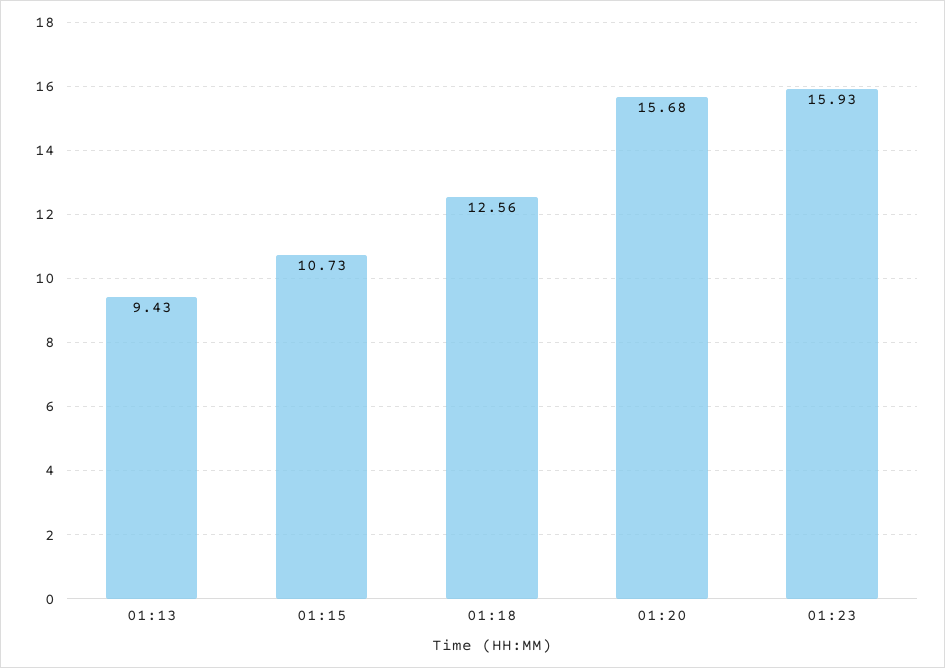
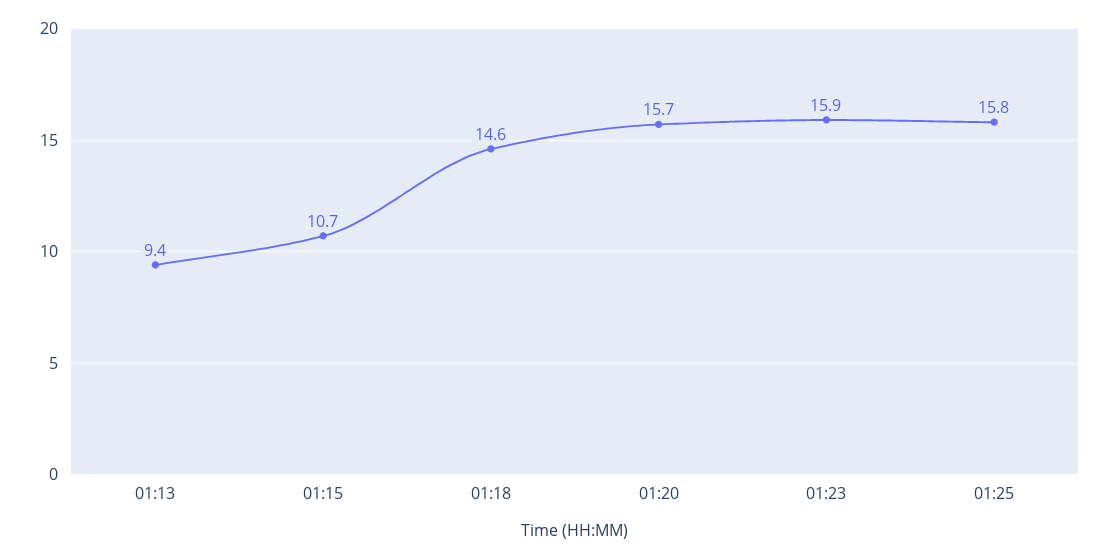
01:18: 12.56 -> 14.6
01:25: none -> 15.8

